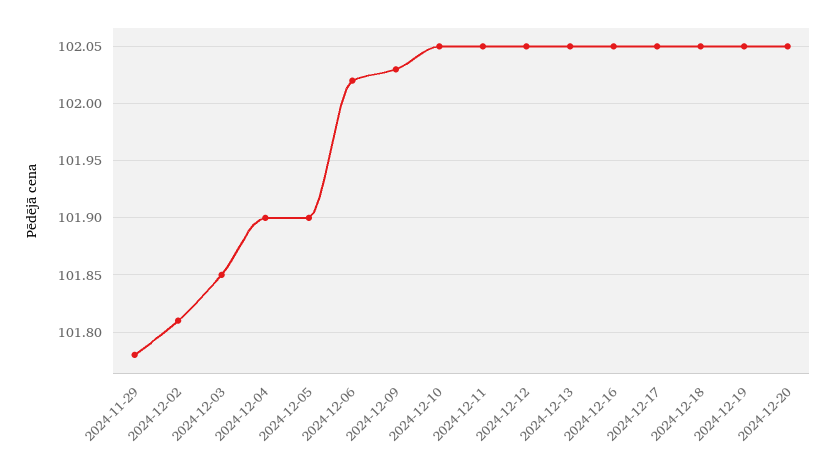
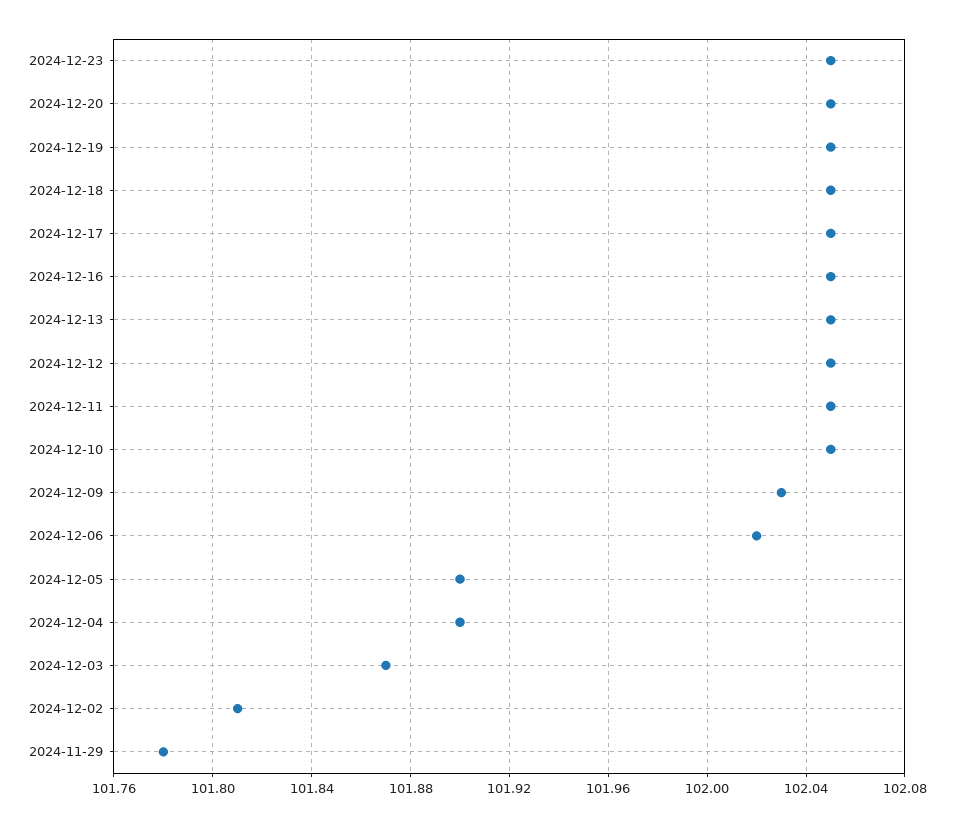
2024-12-03: 101.85 -> 101.87
2024-12-23: none -> 102.05

